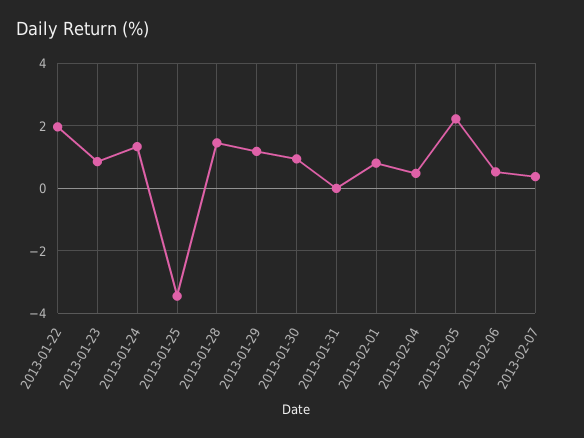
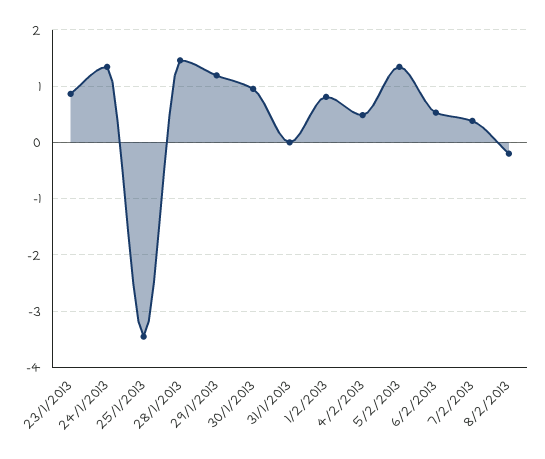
2013-01-22: 2 -> none
2013-02-05: 2.2 -> 1.4
8/2/2013: none -> -0.2

